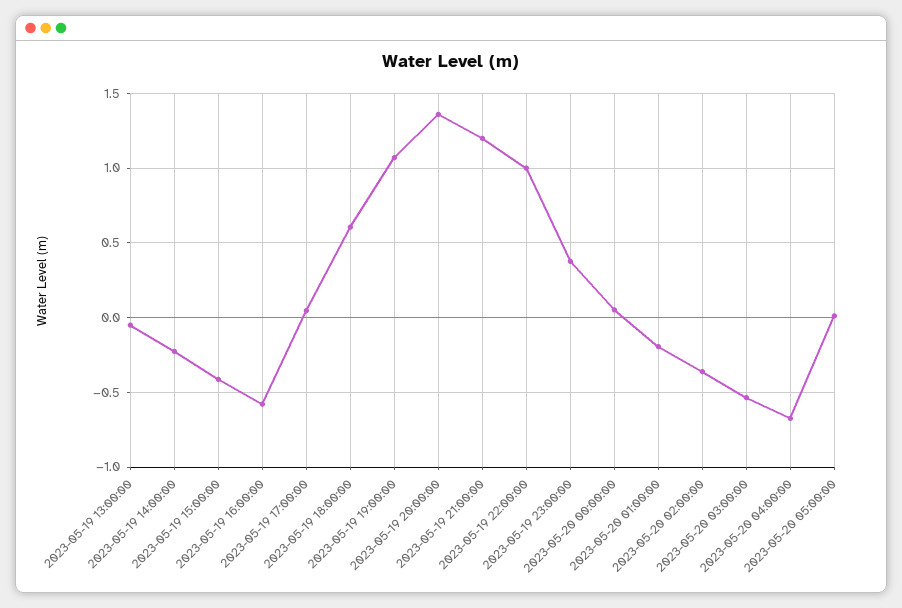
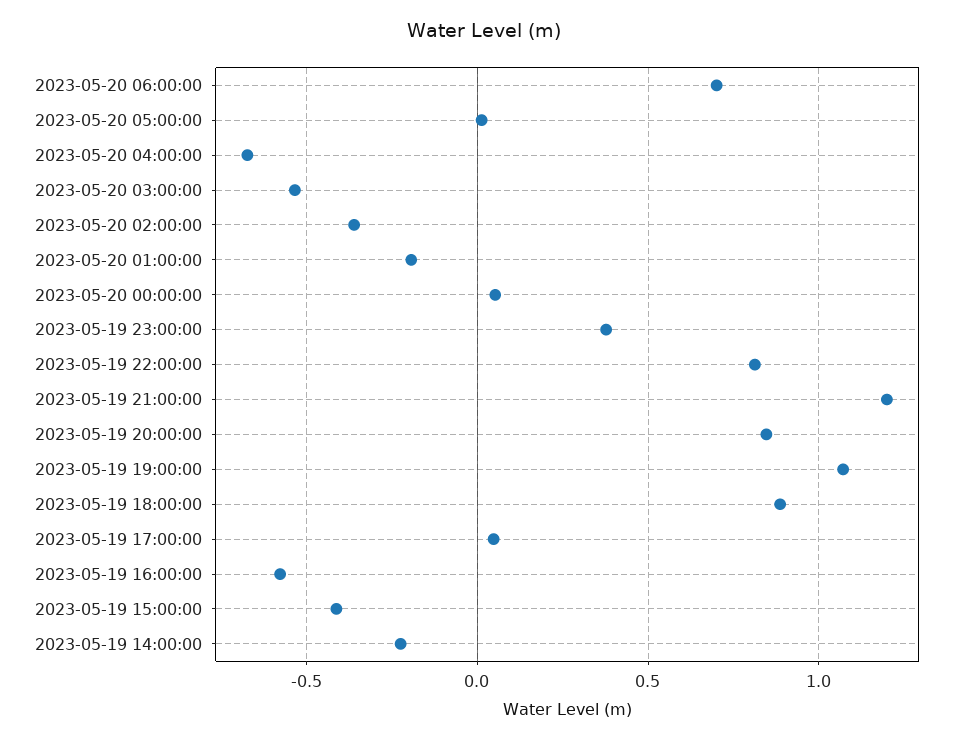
2023-05-19 13:00:00: -0.05 -> none
2023-05-19 18:00:00: 0.6 -> 0.9
2023-05-19 20:00:00: 1.35 -> 0.85
2023-05-19 22:00:00: 1 -> 0.8
2023-05-20 06:00:00: none -> 0.7

